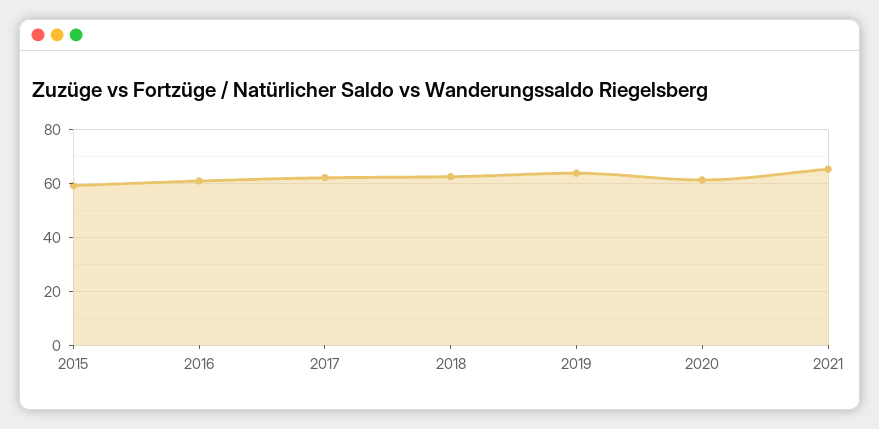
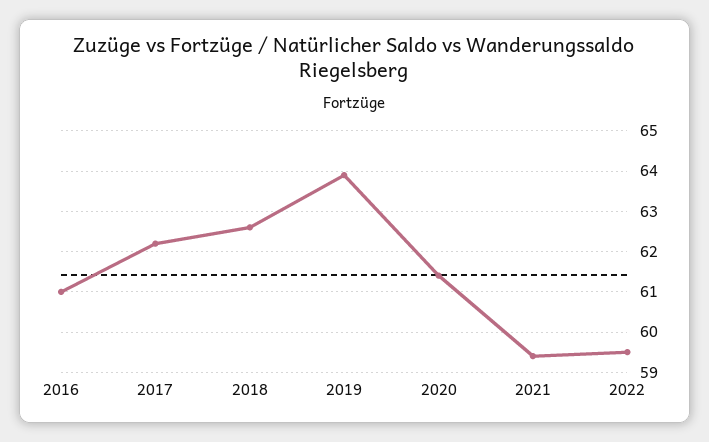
2015: 60 -> none
2021: 65 -> 59.5
2022: none -> 59.5

